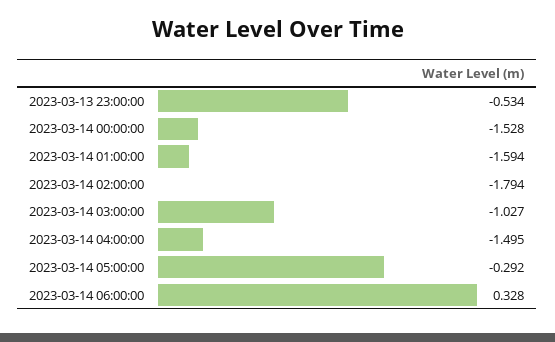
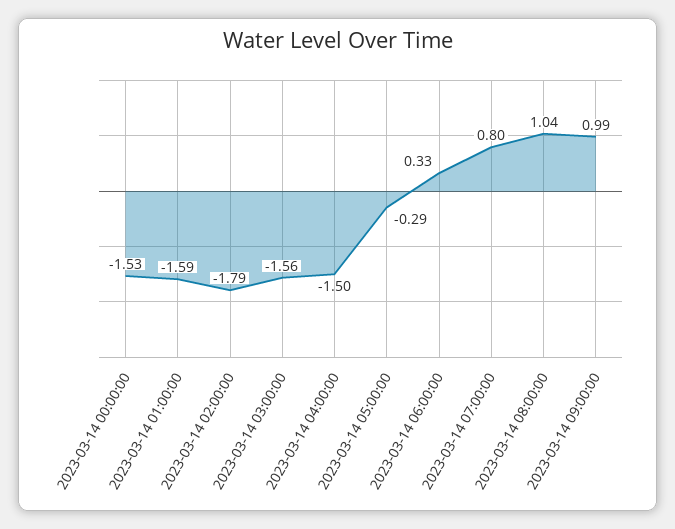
2023-03-13 23:00:00: -0.534 -> none
2023-03-14 03:00:00: -1.027 -> -1.56
2023-03-14 07:00:00: none -> 0.8
2023-03-14 08:00:00: none -> 1.04
2023-03-14 09:00:00: none -> 0.99

